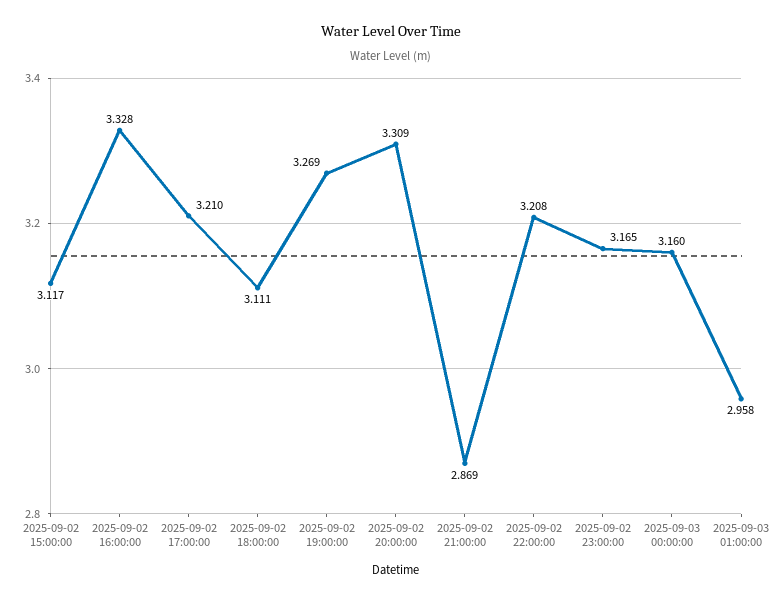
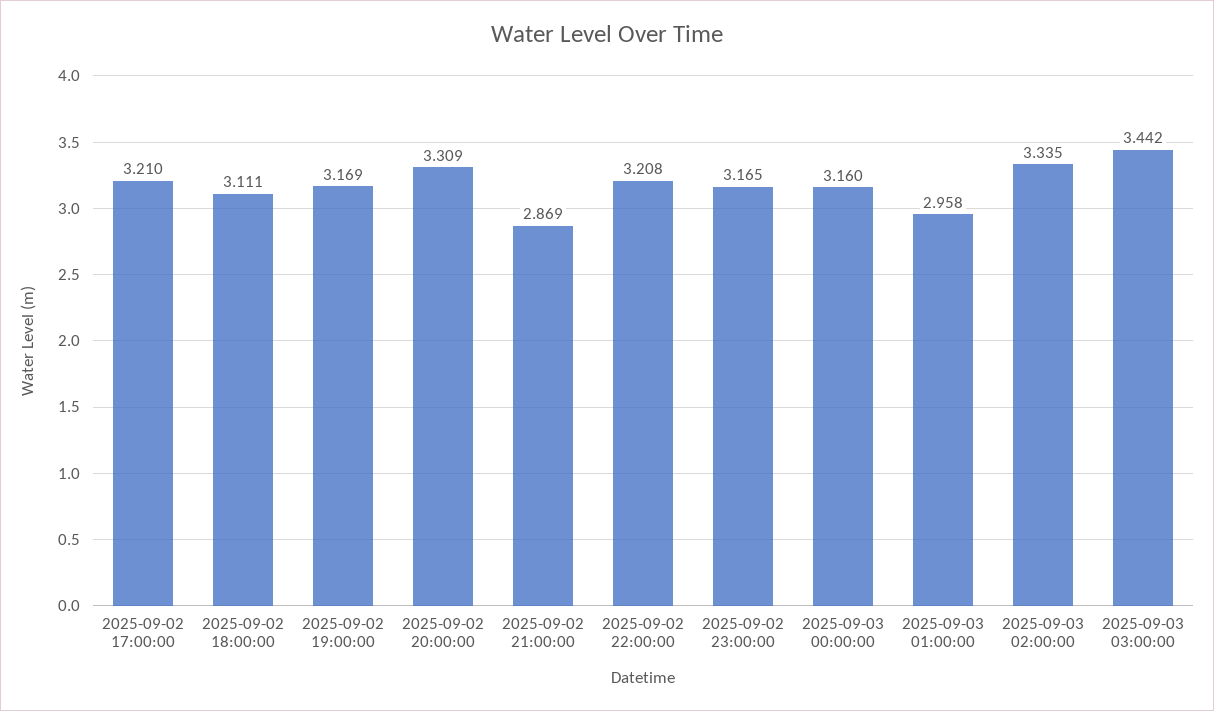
2025-09-02 15:00:00: 3.117 -> none
2025-09-02 16:00:00: 3.328 -> none
2025-09-02 19:00:00: 3.269 -> 3.169
2025-09-03 02:00:00: none -> 3.335
2025-09-03 03:00:00: none -> 3.442

